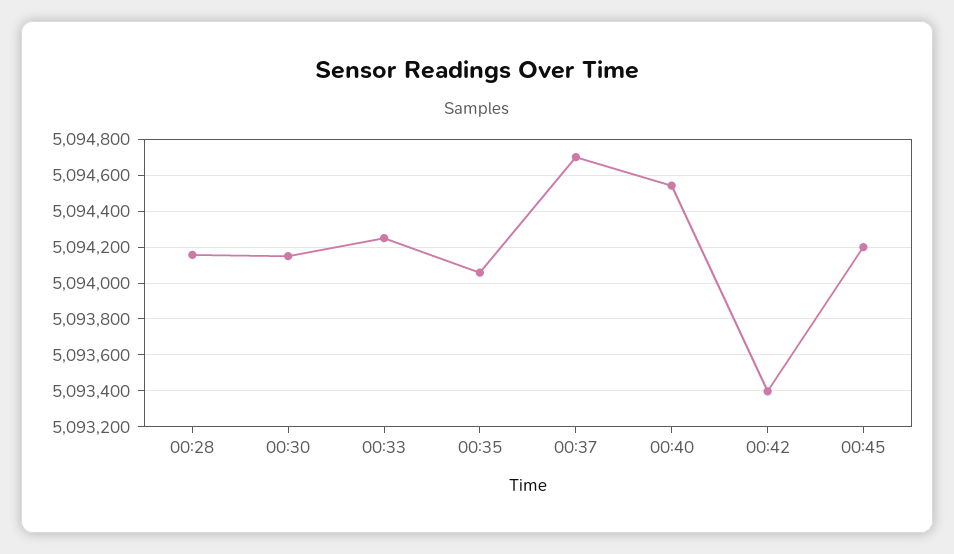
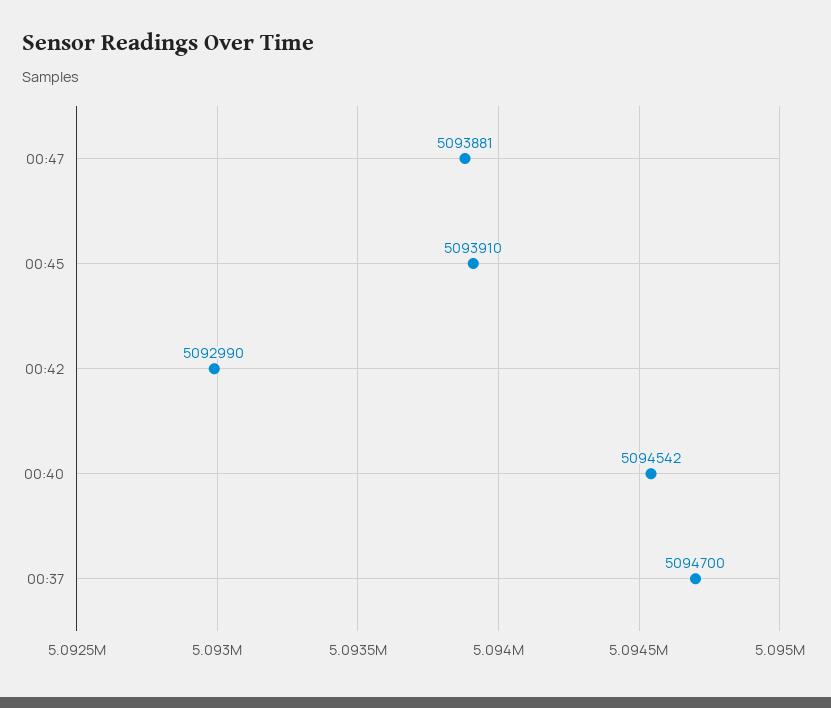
00:28: 5094150 -> none
00:30: 5094150 -> none
00:33: 5094250 -> none
00:35: 5094050 -> none
00:42: 5093400 -> 5092990
00:45: 5094200 -> 5093910
00:47: none -> 5093881

